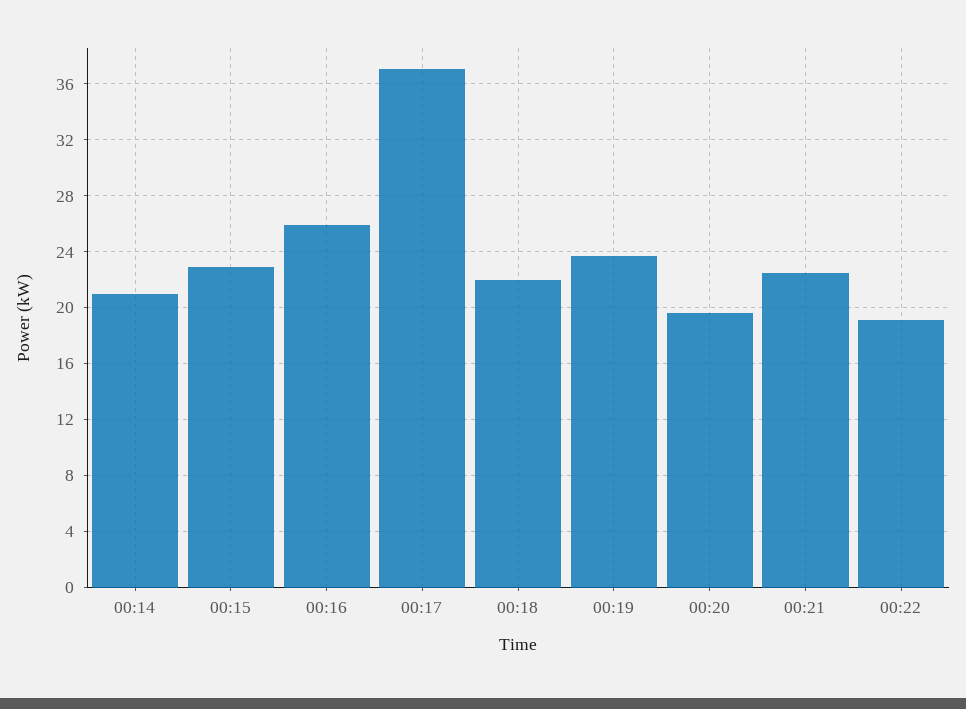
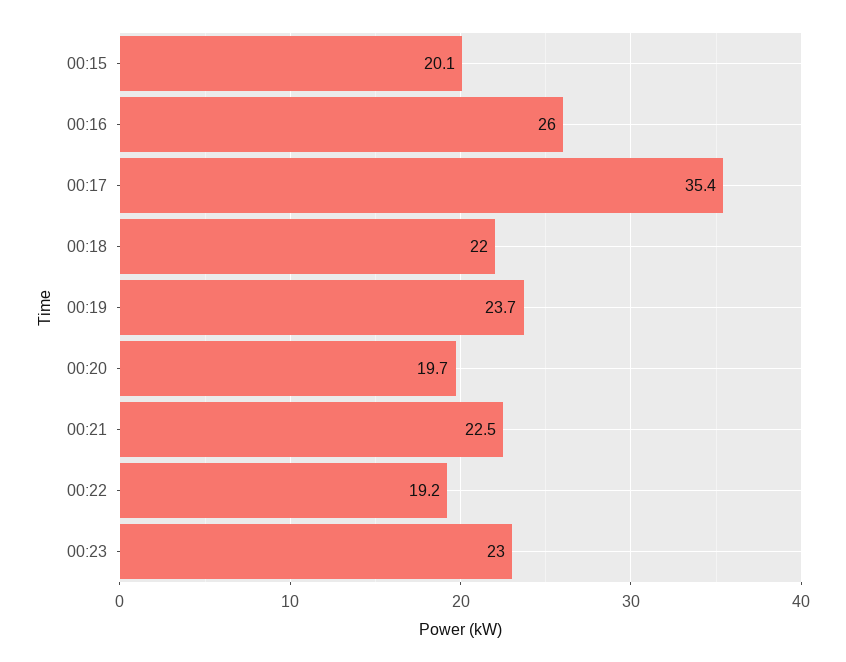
00:14: 21 -> none
00:15: 23 -> 20.1
00:17: 37 -> 35.4
00:23: none -> 23

